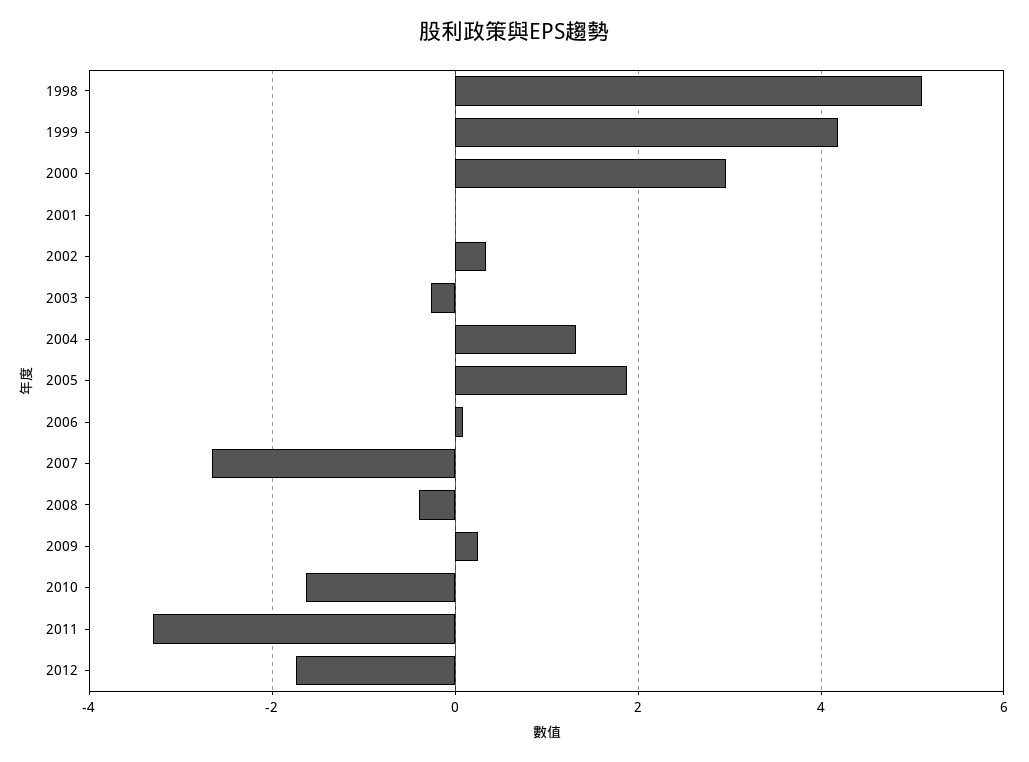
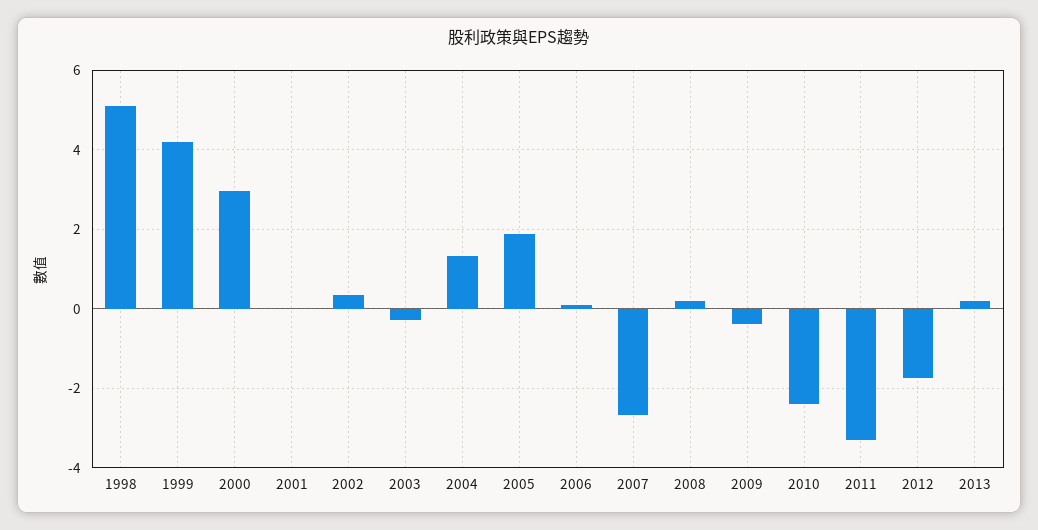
2008: -0.4 -> 0.2
2009: 0.2 -> -0.4
2010: -1.6 -> -2.4
2013: none -> 0.2

